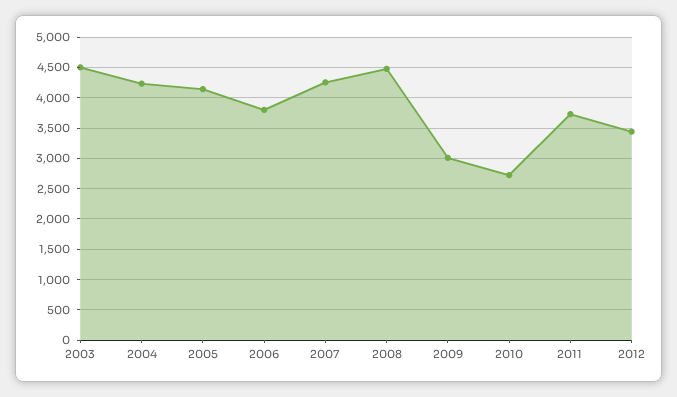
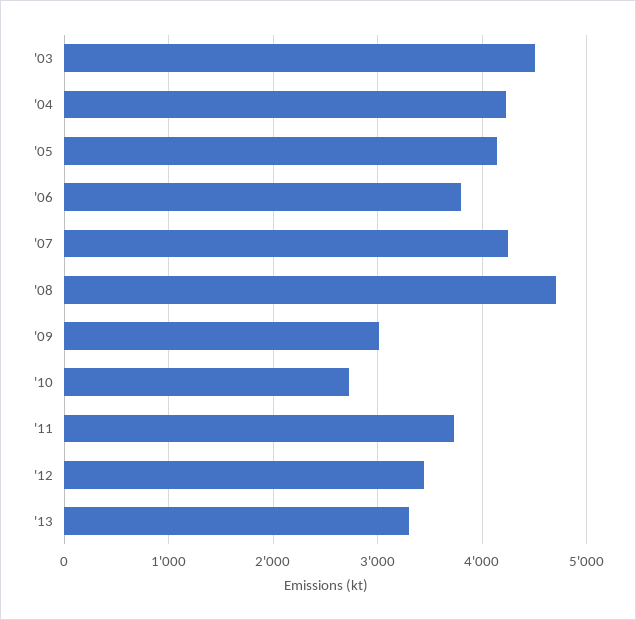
2008: 4500 -> 4700
'13: none -> 3300

